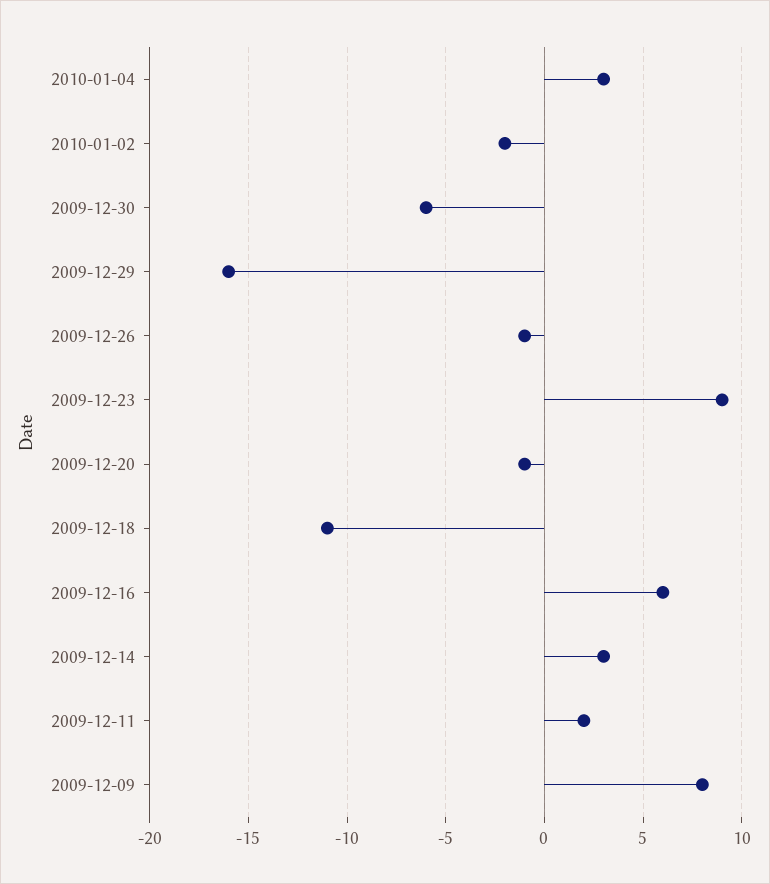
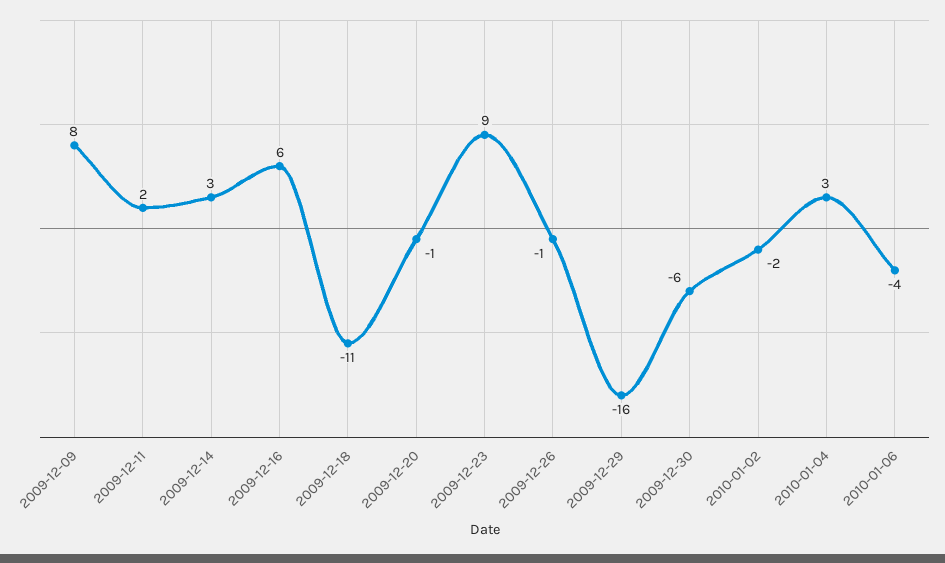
2010-01-06: none -> -4

